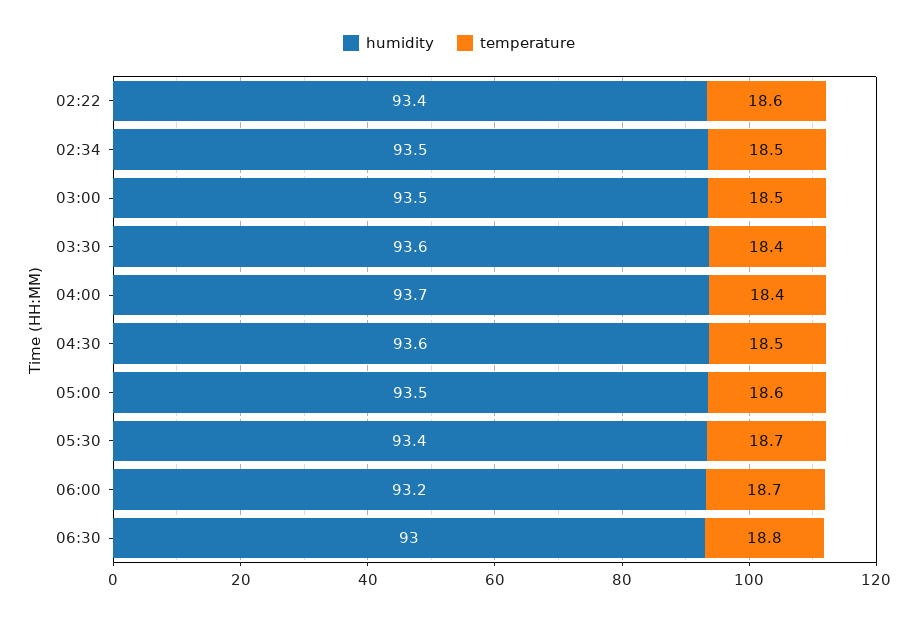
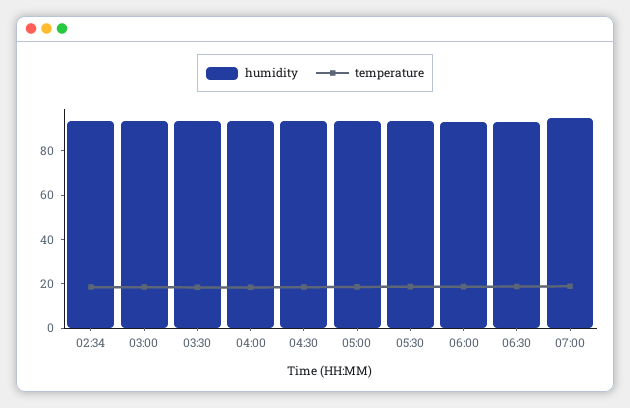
humidity, 02:22: 93.4 -> none
temperature, 02:22: 18.6 -> none
humidity, 07:00: none -> 95
temperature, 07:00: none -> 20

